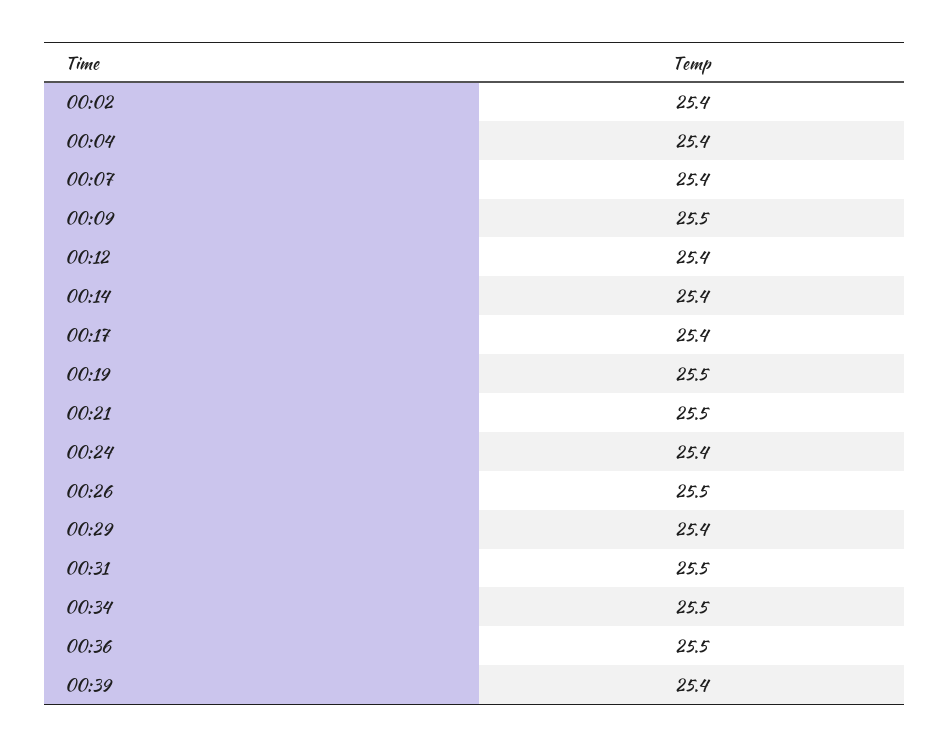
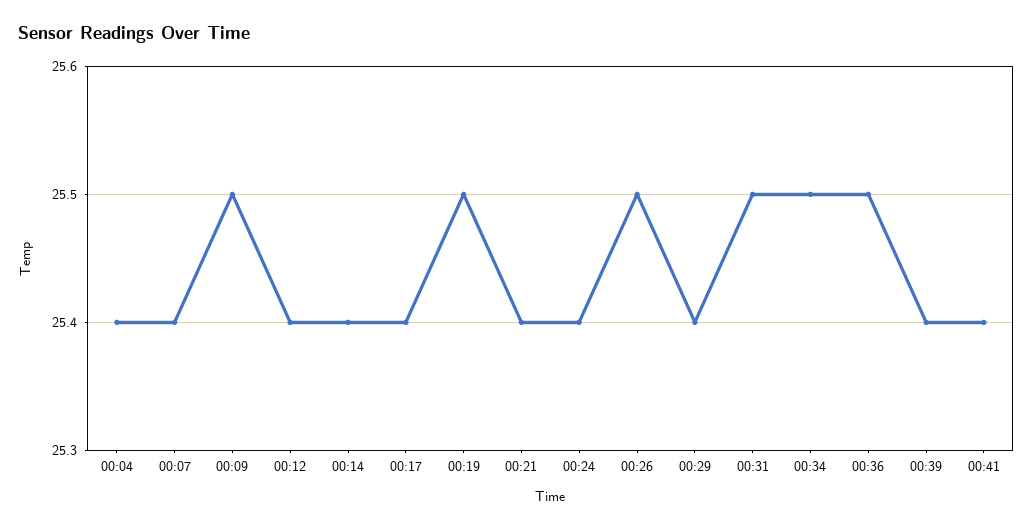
00:02: 25.4 -> none
00:21: 25.5 -> 25.4
00:41: none -> 25.4

